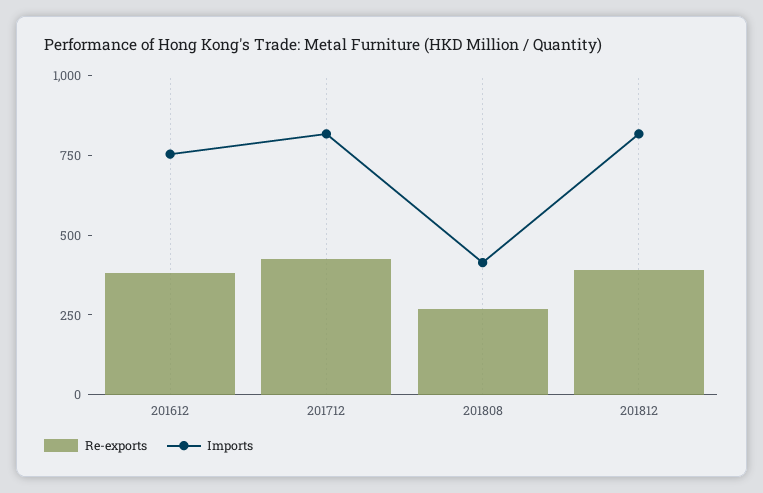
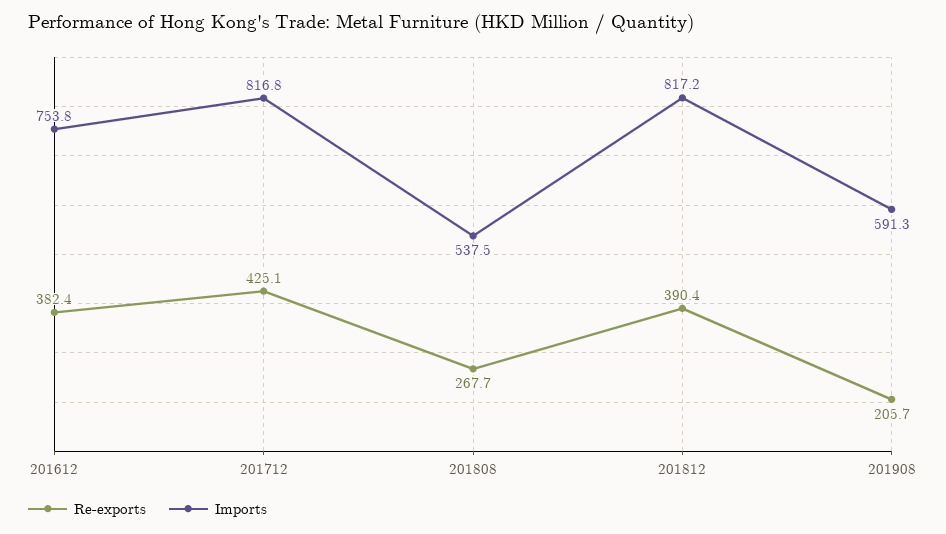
Imports, 201808: 400 -> 537.5
Re-exports, 201908: none -> 205.7
Imports, 201908: none -> 591.3

